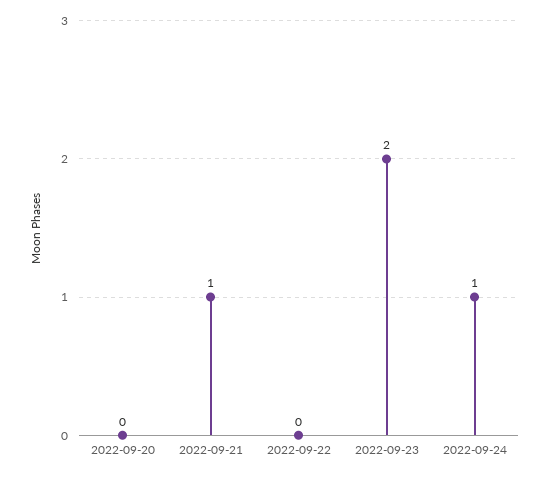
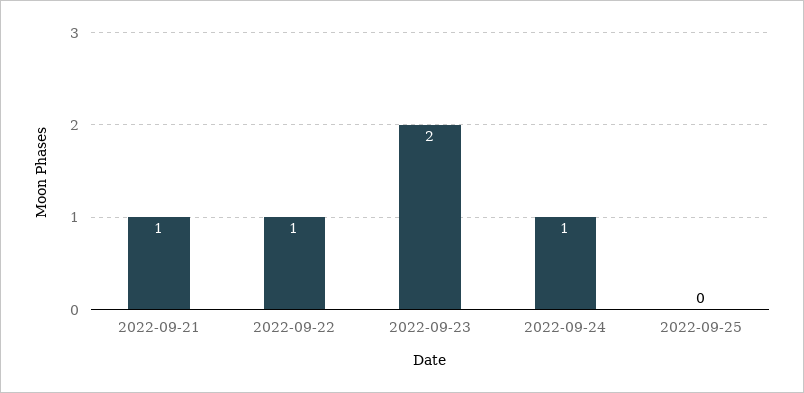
2022-09-20: 0 -> none
2022-09-22: 0 -> 1
2022-09-25: none -> 0

